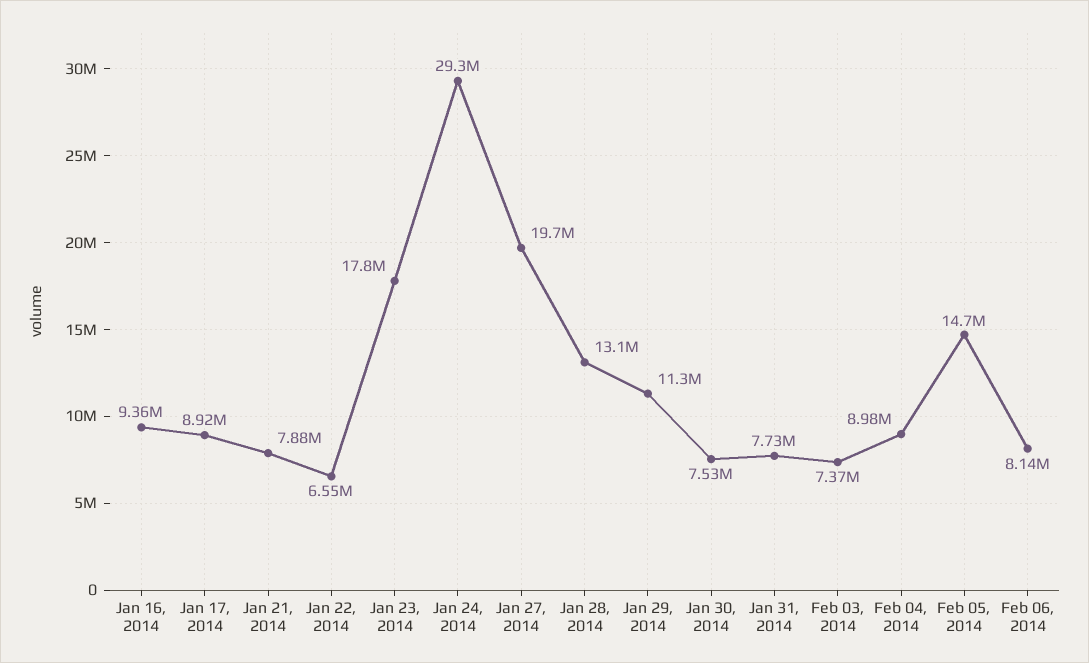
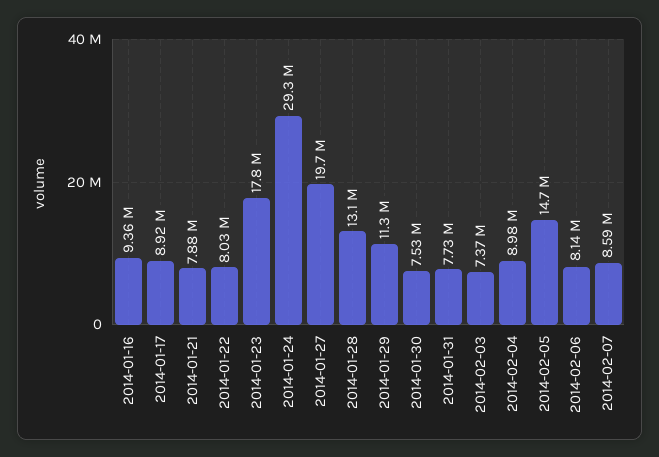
Jan 22, 2014: 6550000 -> 8030000
2014-02-07: none -> 8590000

